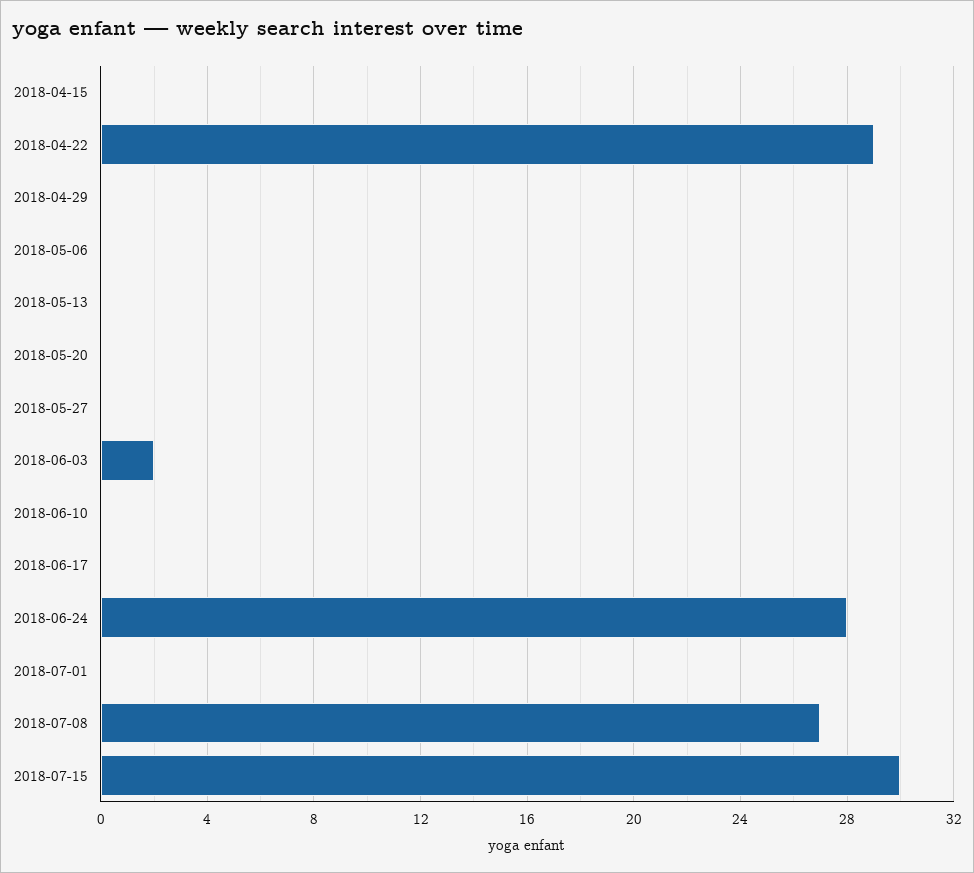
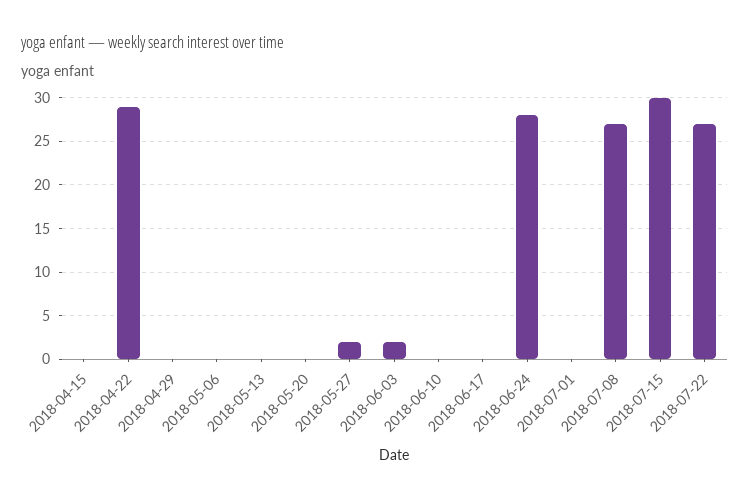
2018-05-27: 0 -> 2
2018-07-22: none -> 27

